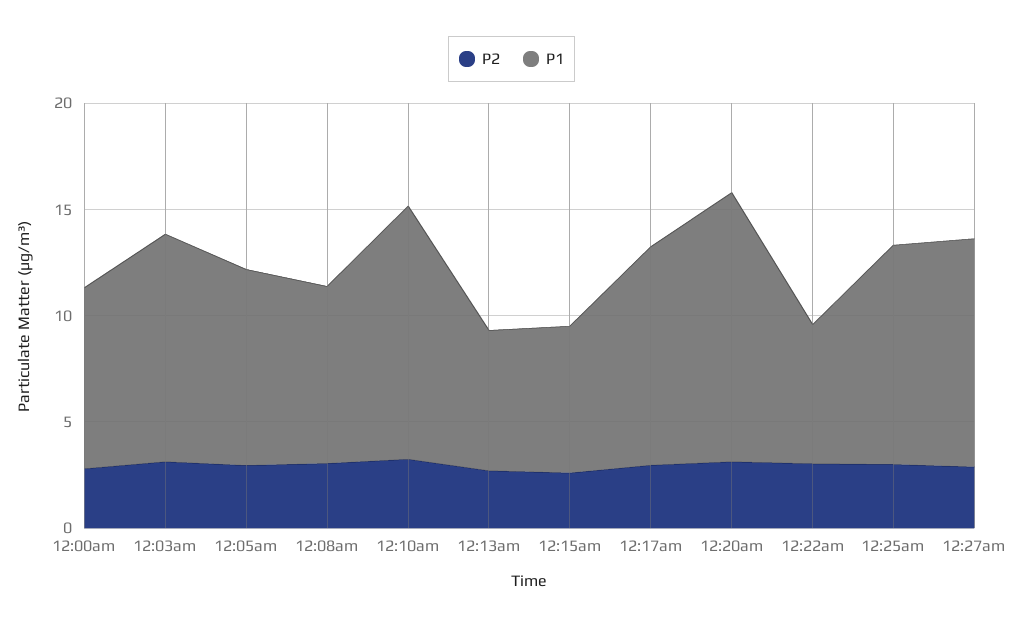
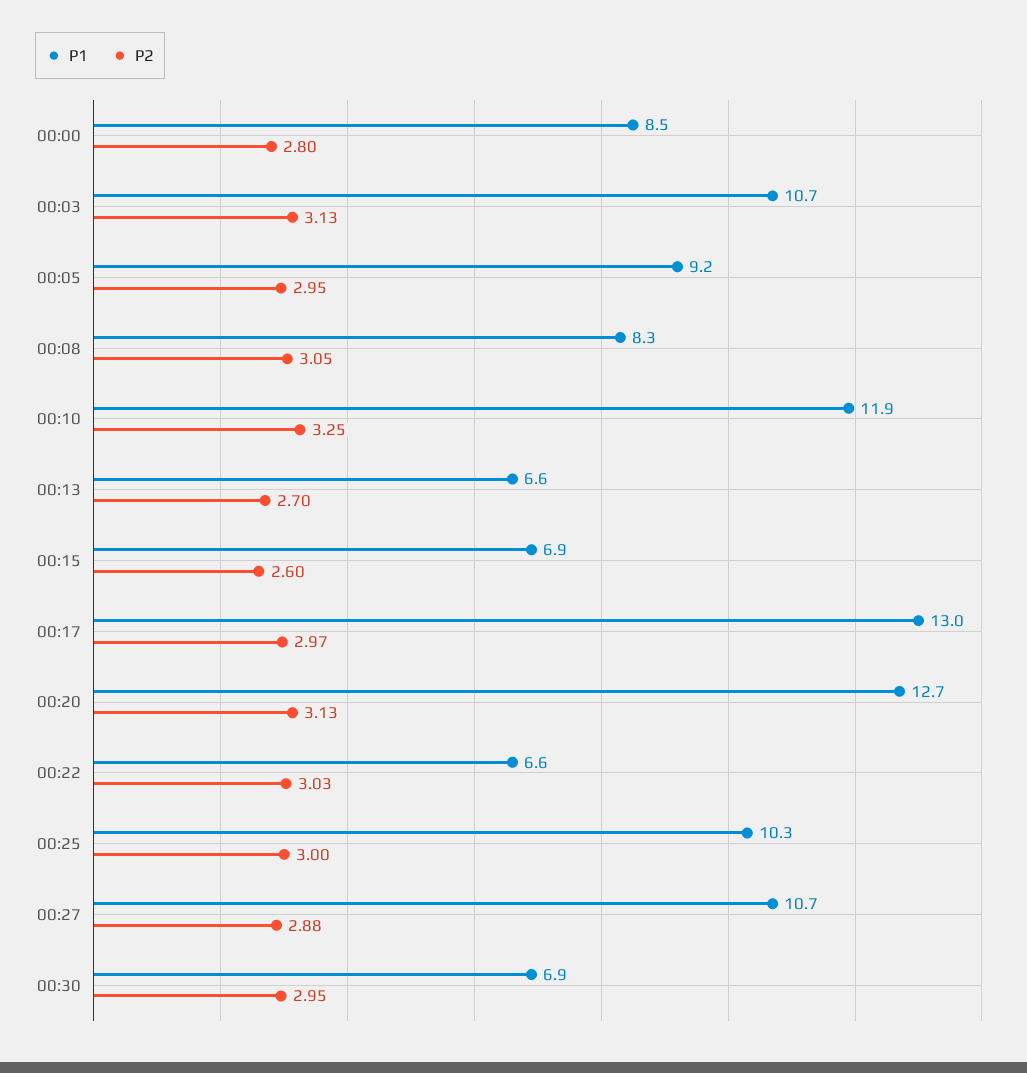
P1, 12:17am: 10 -> 13
P1, 00:30: none -> 6.9
P2, 00:30: none -> 2.95

